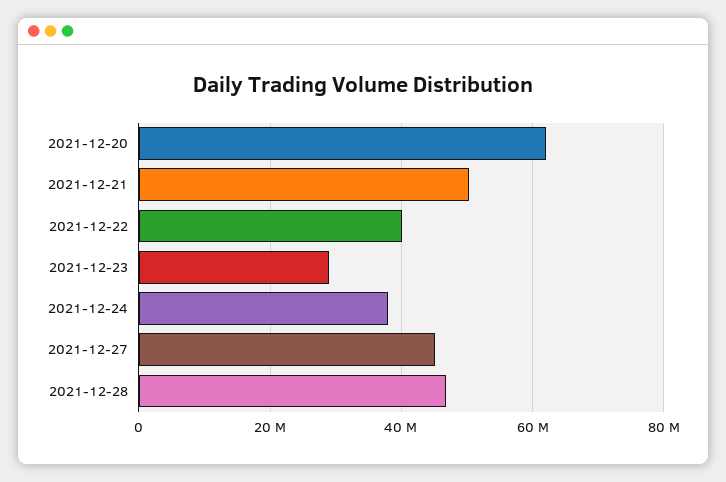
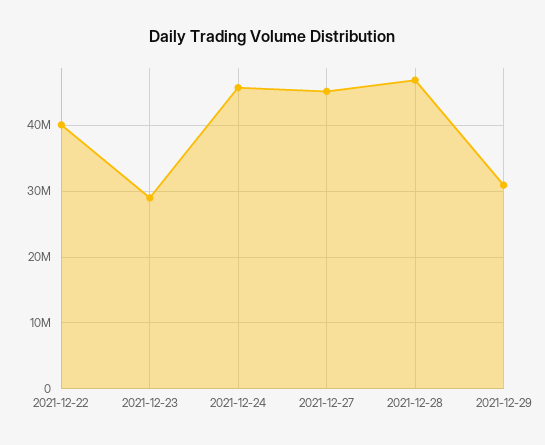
2021-12-20: 62000000 -> none
2021-12-21: 50000000 -> none
2021-12-24: 38000000 -> 46000000
2021-12-29: none -> 31000000

